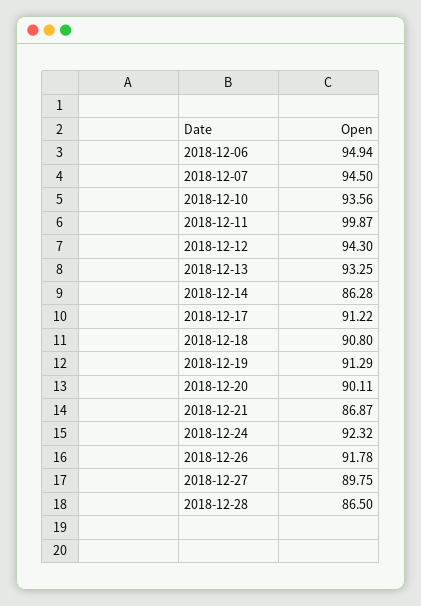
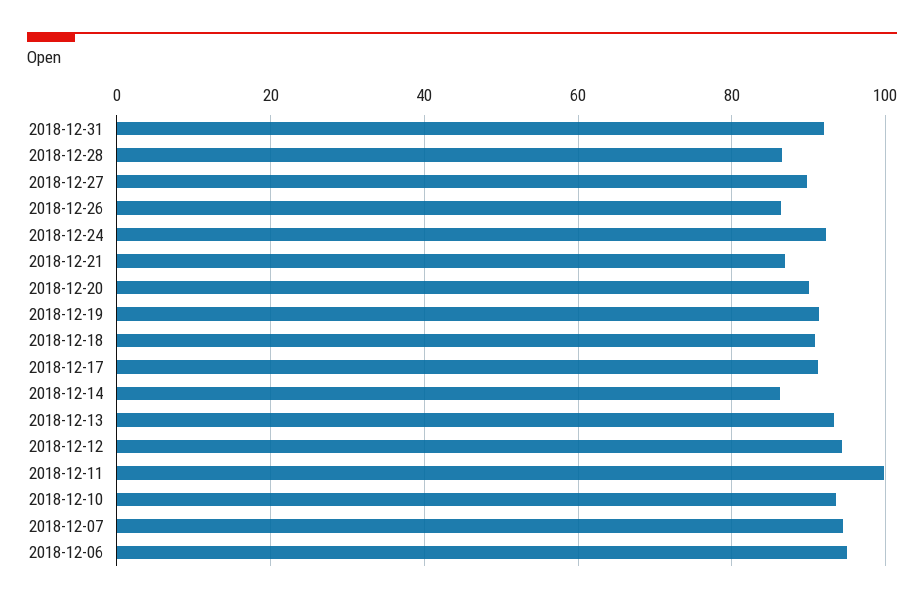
2018-12-26: 91.78 -> 86
2018-12-31: none -> 92

